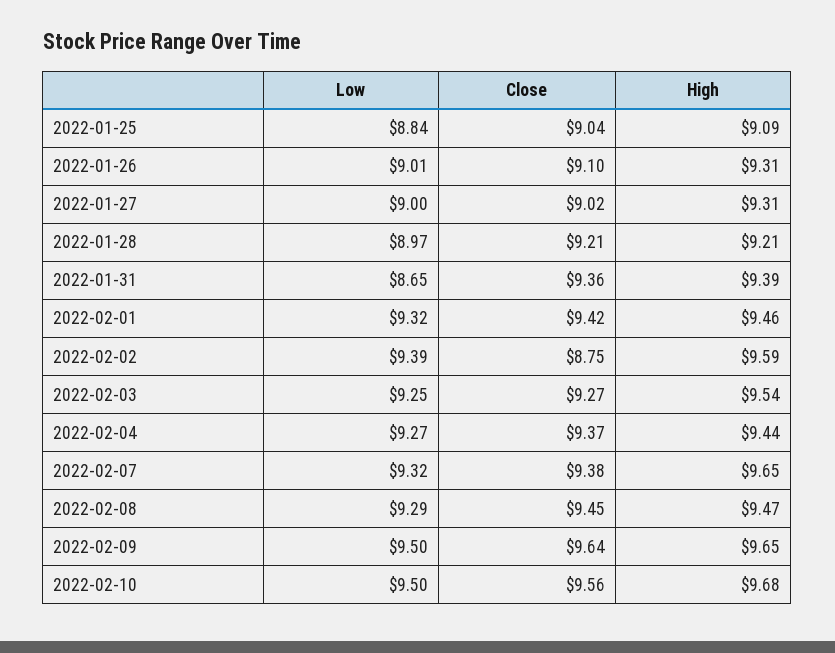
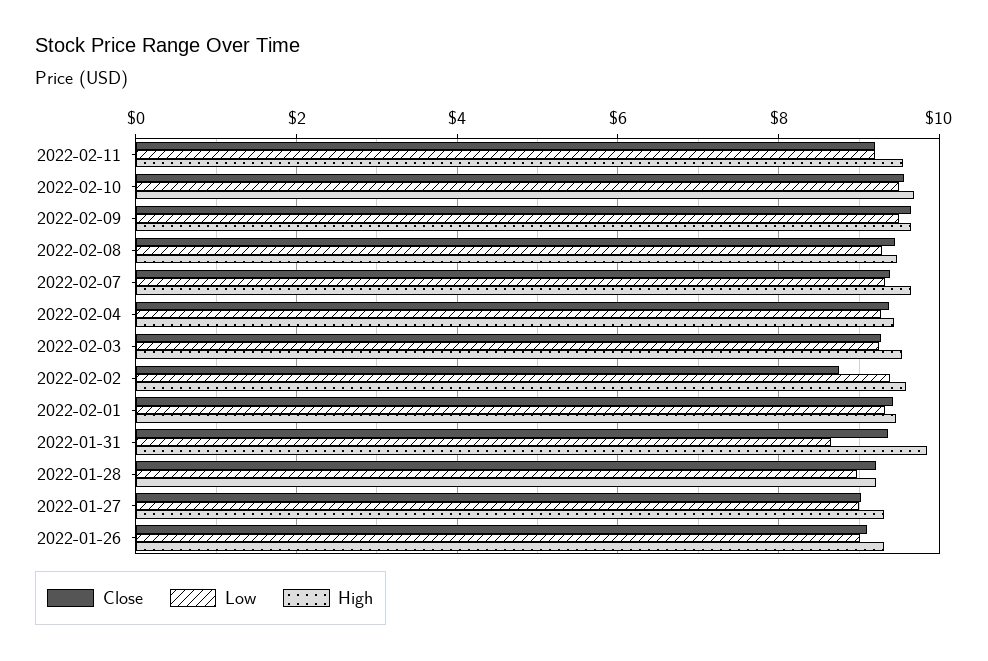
Low, 2022-01-25: 8.84 -> none
Close, 2022-01-25: 9.04 -> none
High, 2022-01-25: 9.09 -> none
High, 2022-01-31: 9.39 -> 9.8
Close, 2022-02-11: none -> 9.2
Low, 2022-02-11: none -> 9.2
High, 2022-02-11: none -> 9.6

